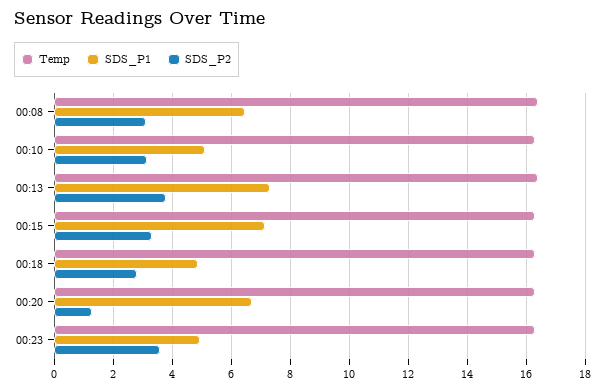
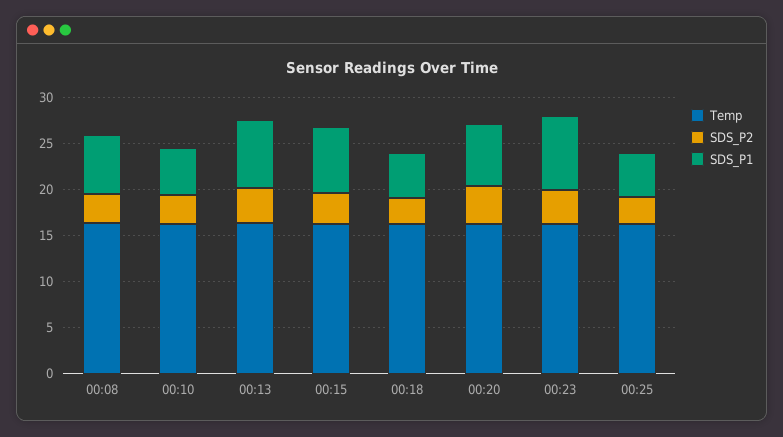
SDS_P2, 00:20: 1.25 -> 4
SDS_P1, 00:23: 5 -> 8
Temp, 00:25: none -> 16
SDS_P2, 00:25: none -> 3
SDS_P1, 00:25: none -> 5

